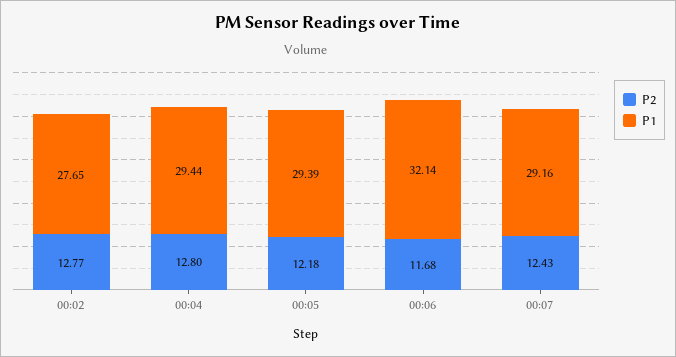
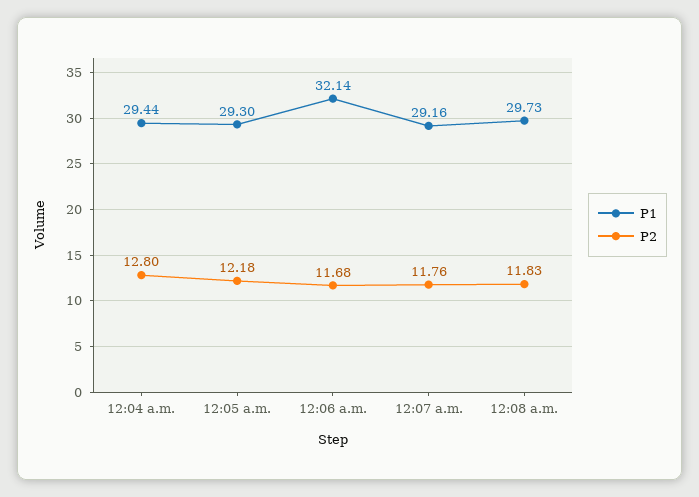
P2, 00:02: 12.77 -> none
P1, 00:02: 27.65 -> none
P1, 00:05: 29.39 -> 29.3
P2, 00:07: 12.43 -> 11.76
P1, 12:08 a.m.: none -> 29.73
P2, 12:08 a.m.: none -> 11.83

